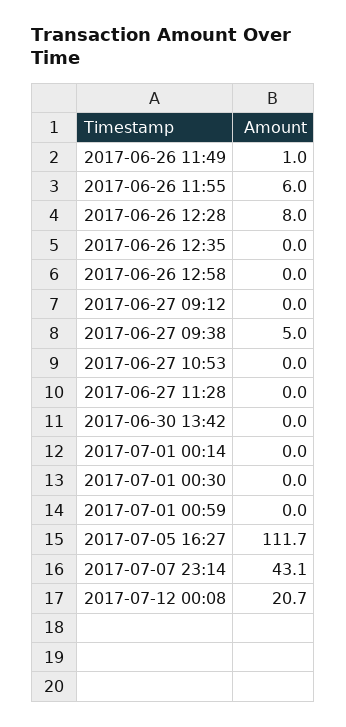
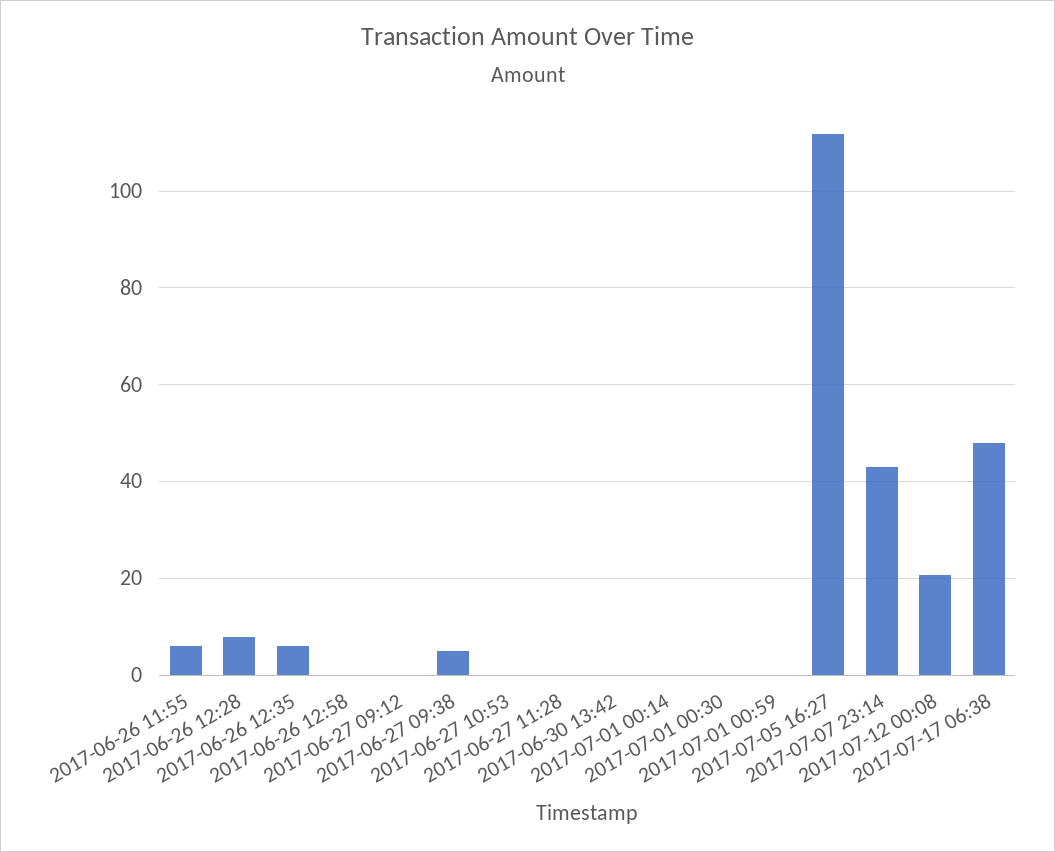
2017-06-26 11:49: 1 -> none
2017-06-26 12:35: 0 -> 6
2017-07-17 06:38: none -> 48

